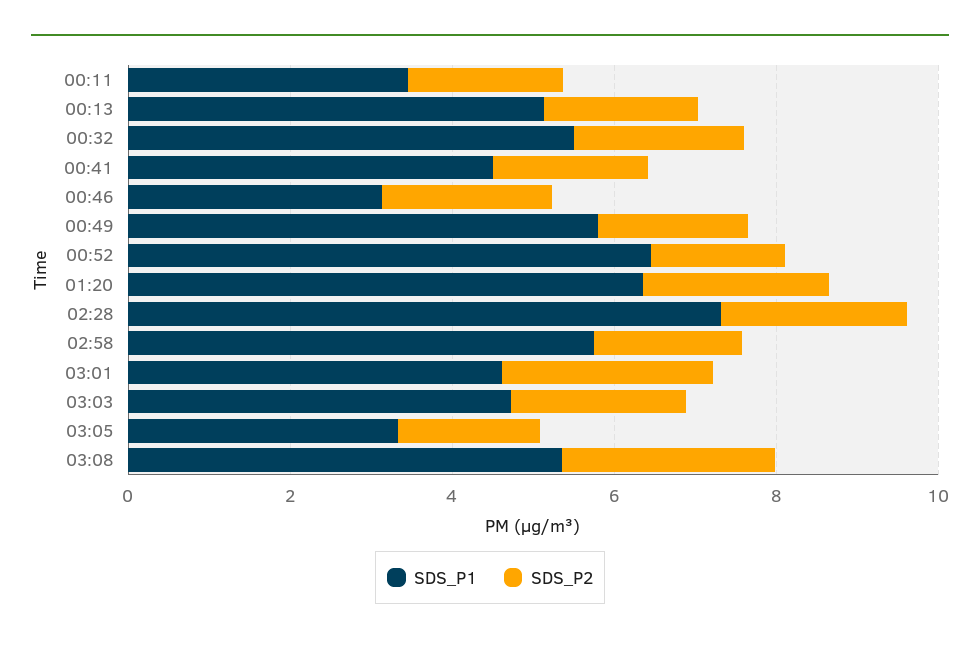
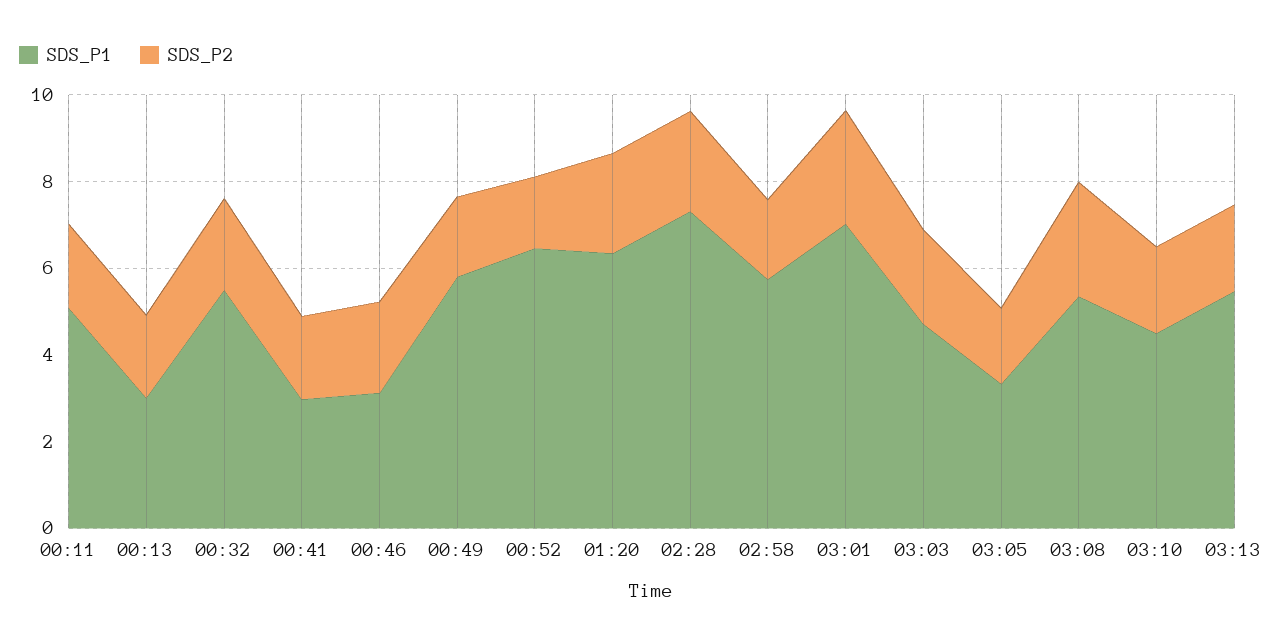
SDS_P1, 00:11: 3.5 -> 5
SDS_P1, 00:13: 5 -> 3
SDS_P1, 00:41: 4.5 -> 3
SDS_P1, 03:01: 4.5 -> 7
SDS_P1, 03:10: none -> 4.5
SDS_P2, 03:10: none -> 2
SDS_P1, 03:13: none -> 5.5
SDS_P2, 03:13: none -> 2

